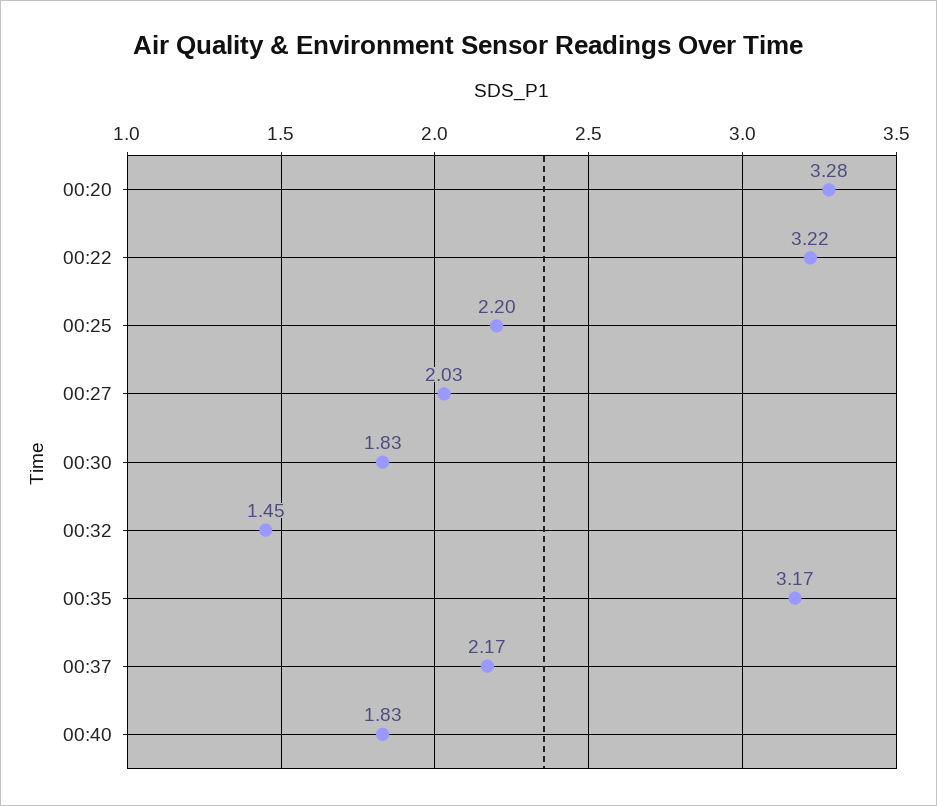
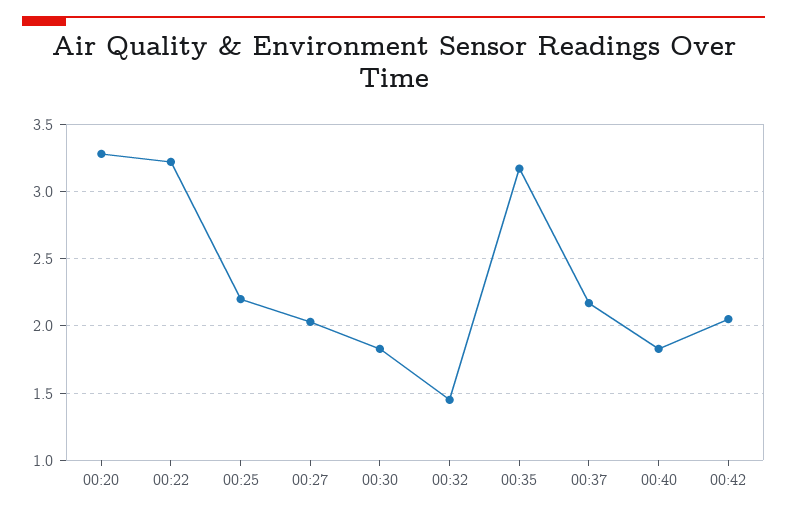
00:42: none -> 2.05

